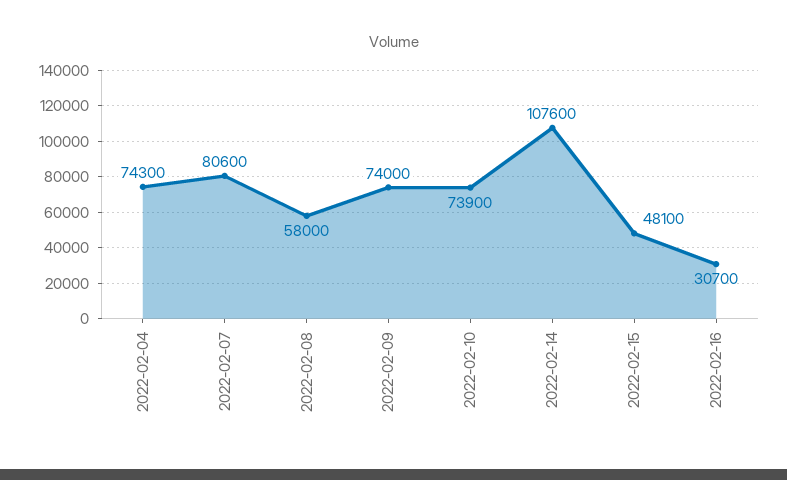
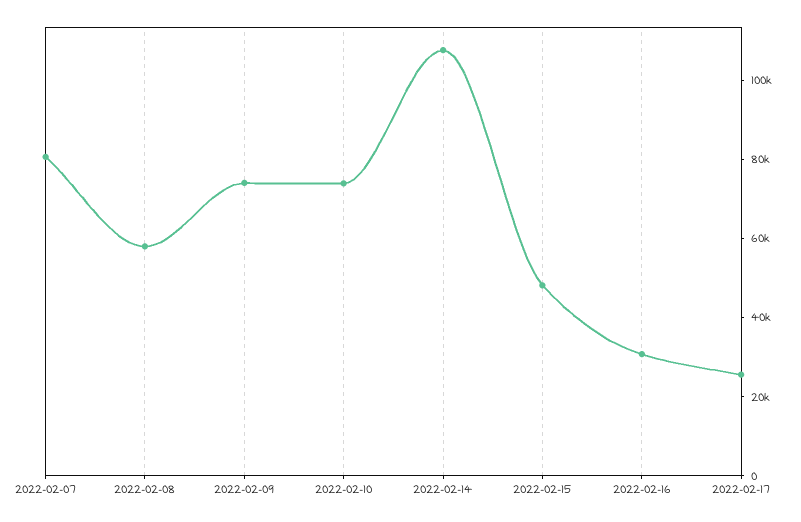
2022-02-04: 74300 -> none
2022-02-17: none -> 25000

